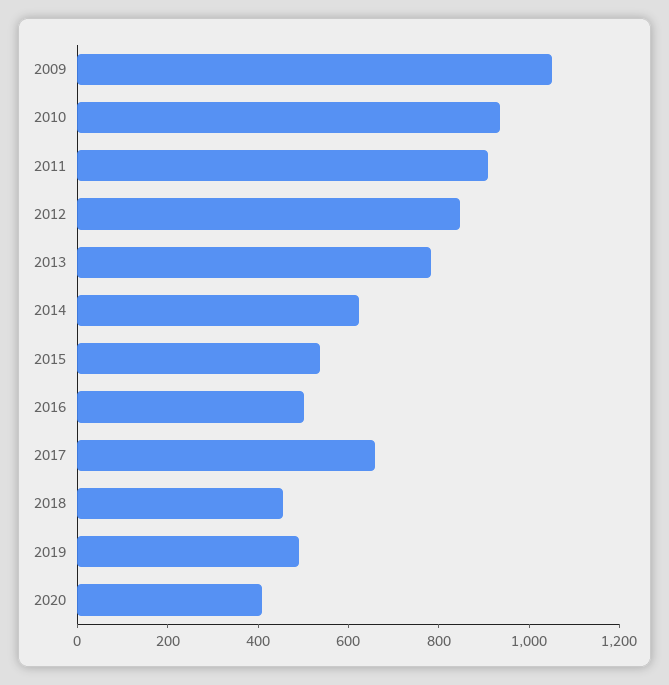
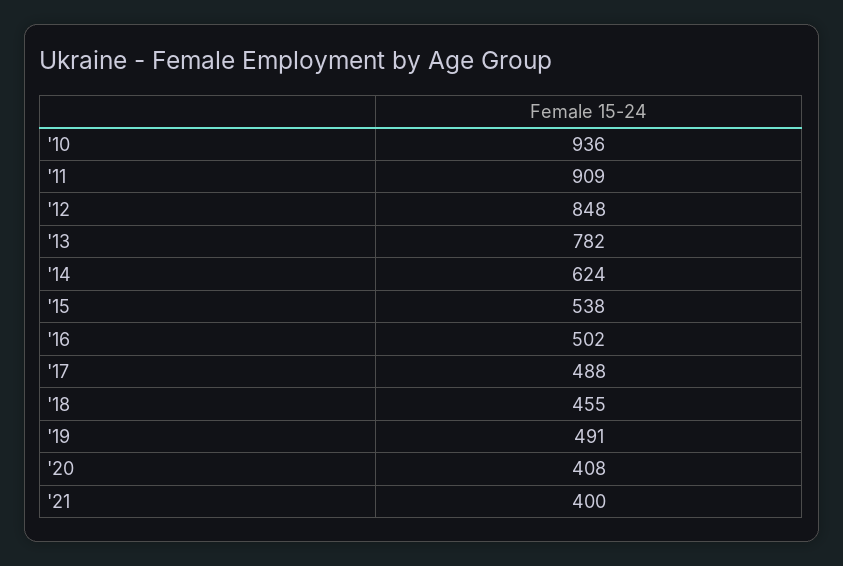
2009: 1050 -> none
2017: 650 -> 488
'21: none -> 400

